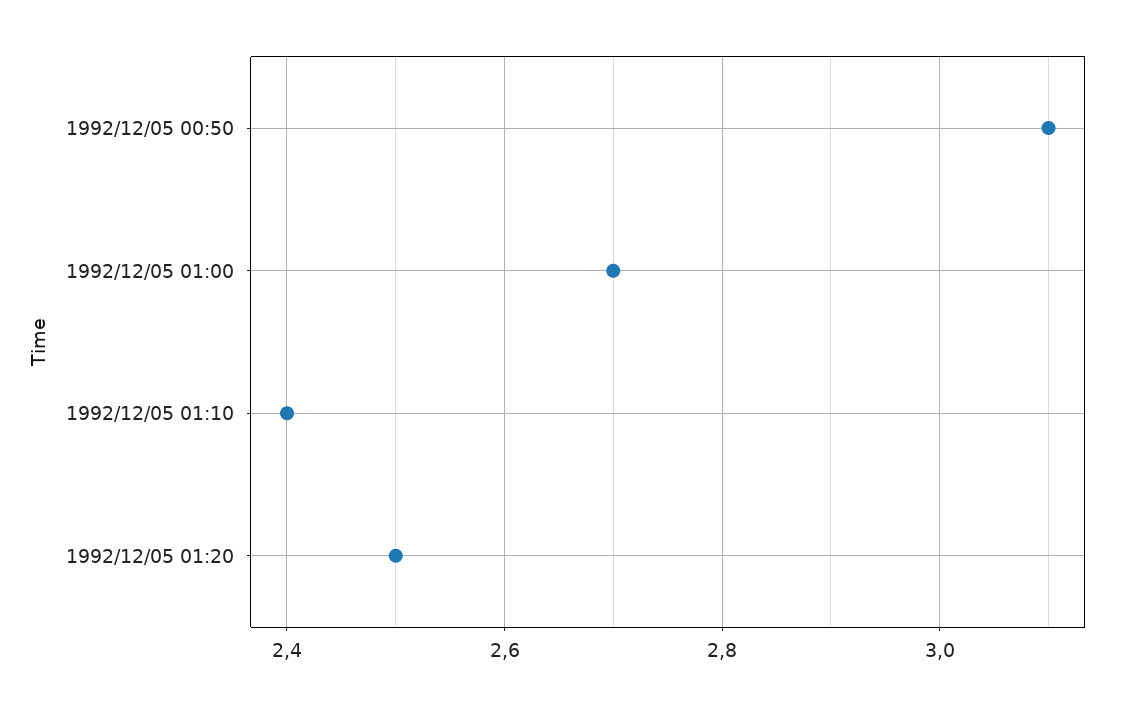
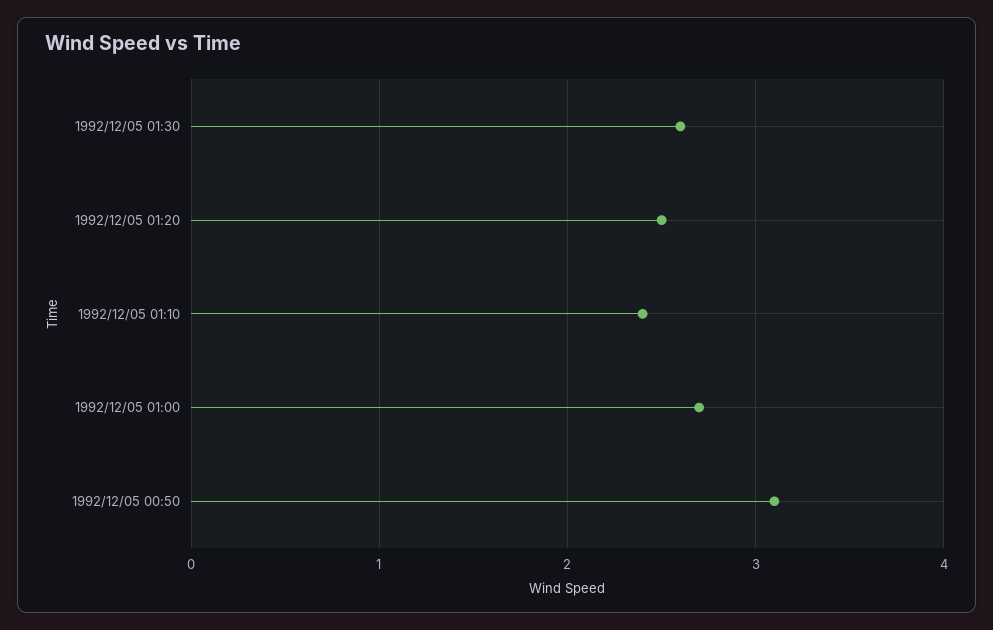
1992/12/05 01:30: none -> 2.6

